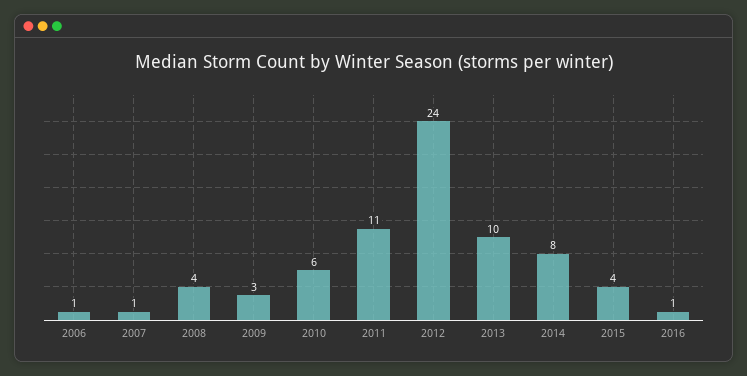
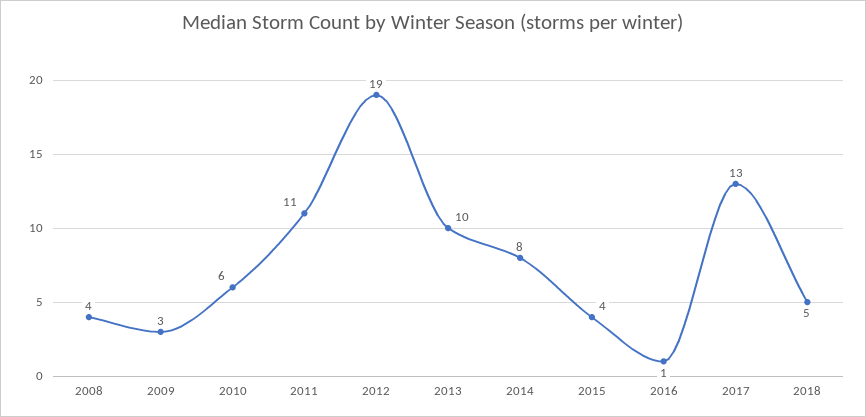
2006: 1 -> none
2007: 1 -> none
2012: 24 -> 19
2017: none -> 13
2018: none -> 5

